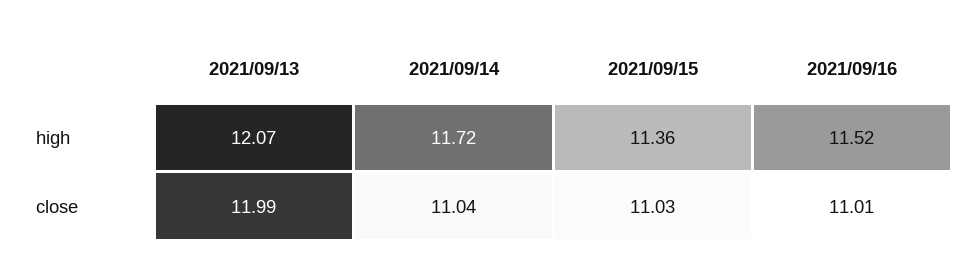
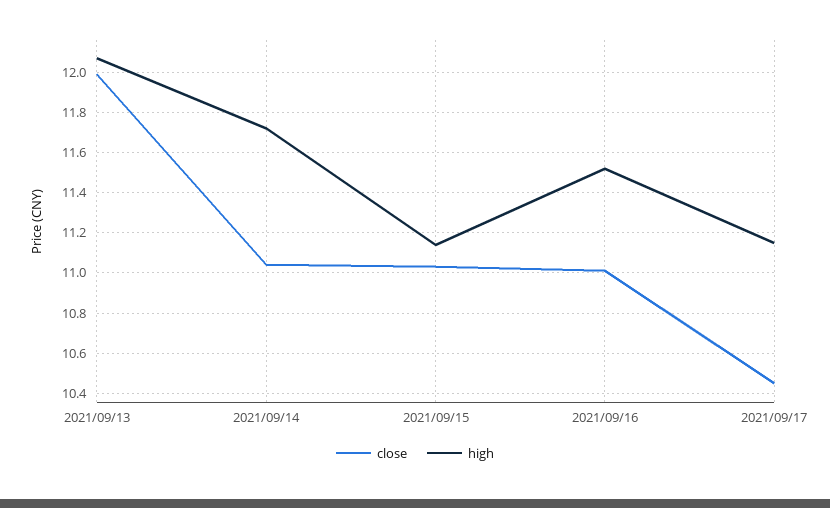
high, 2021/09/15: 11.36 -> 11.15
close, 2021/09/17: none -> 10.45
high, 2021/09/17: none -> 11.15

